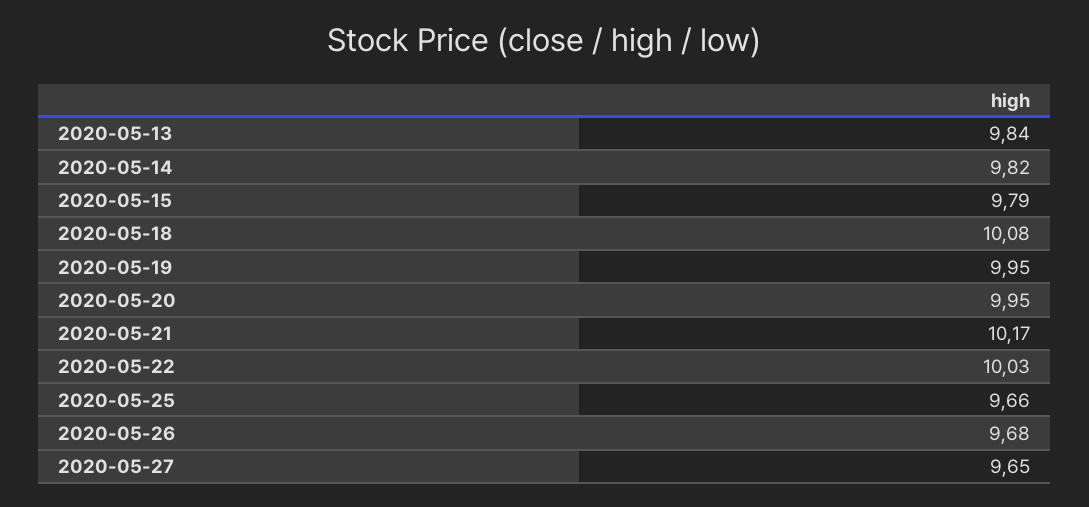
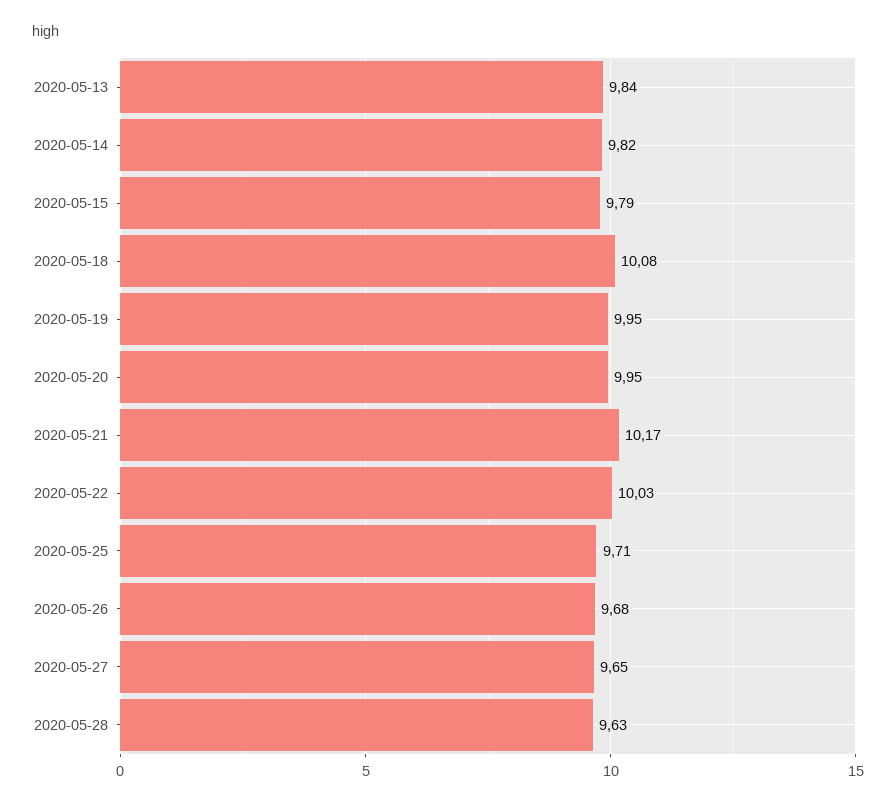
2020-05-25: 9.66 -> 9.71
2020-05-28: none -> 9.63

